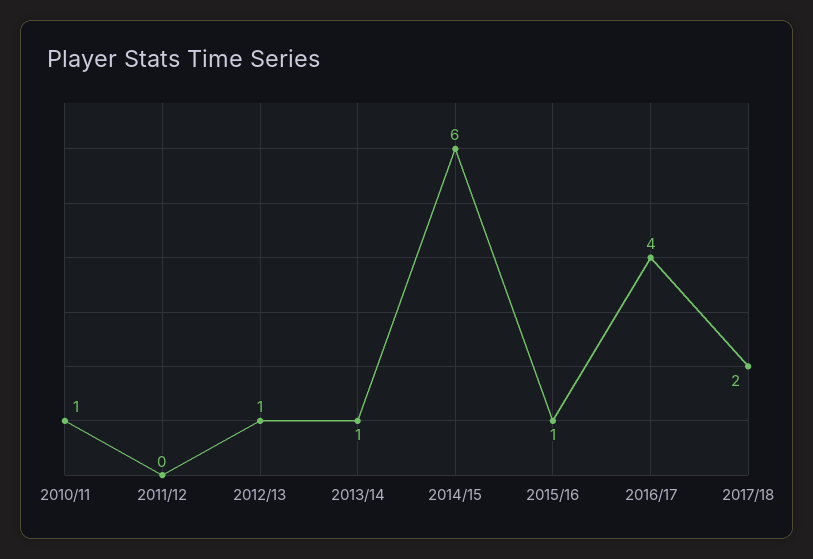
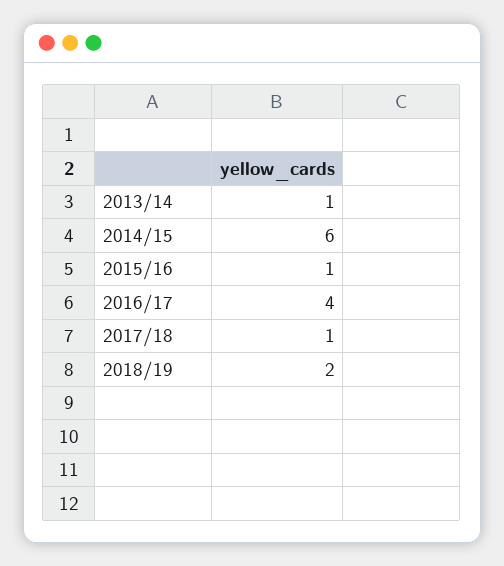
2010/11: 1 -> none
2011/12: 0 -> none
2012/13: 1 -> none
2017/18: 2 -> 1
2018/19: none -> 2

